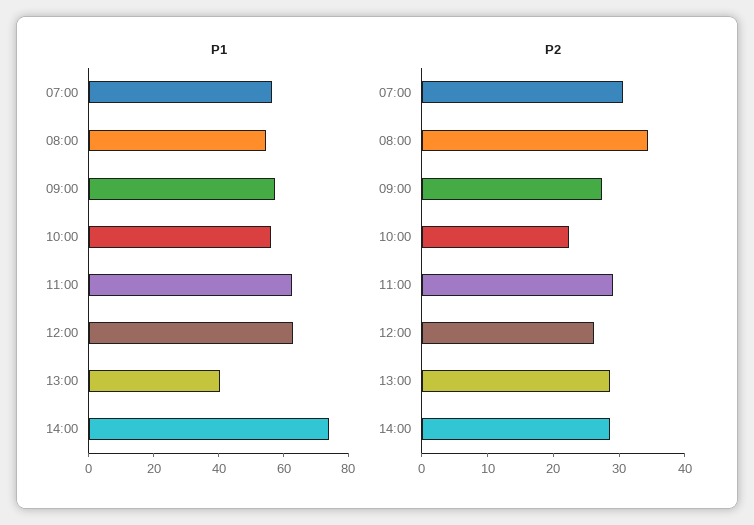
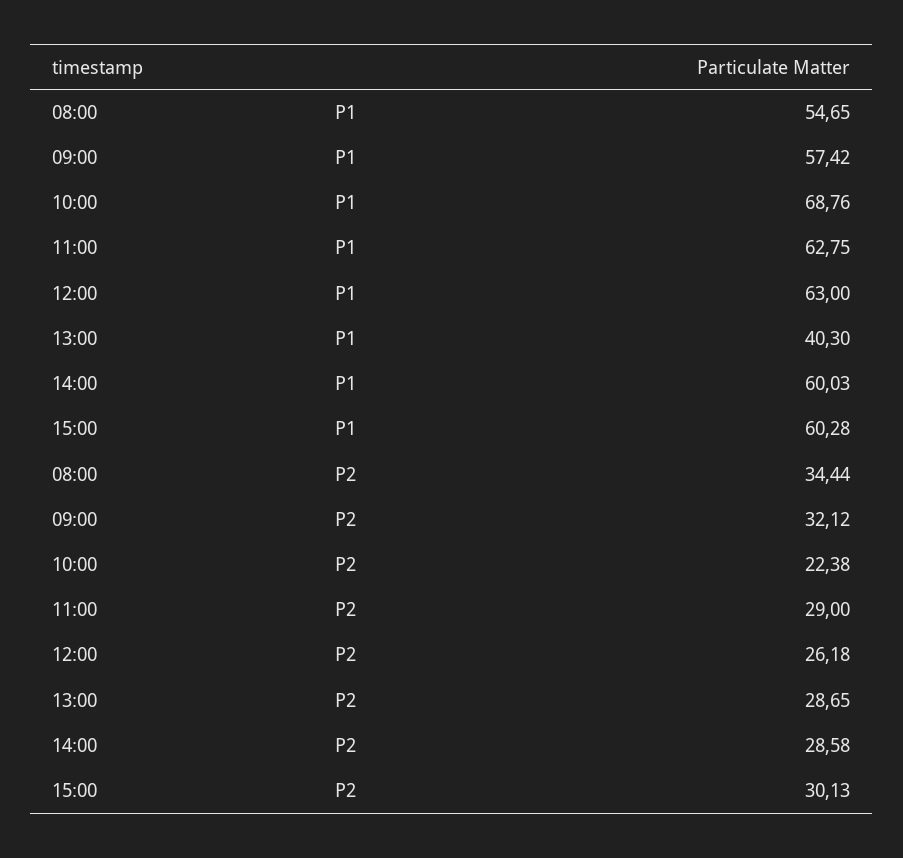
P1, 07:00: 55 -> none
P1, 10:00: 55 -> 68.76
P1, 14:00: 75 -> 60.03
P2, 07:00: 30 -> none
P2, 09:00: 28 -> 32.12
P1, 15:00: none -> 60.28
P2, 15:00: none -> 30.13

